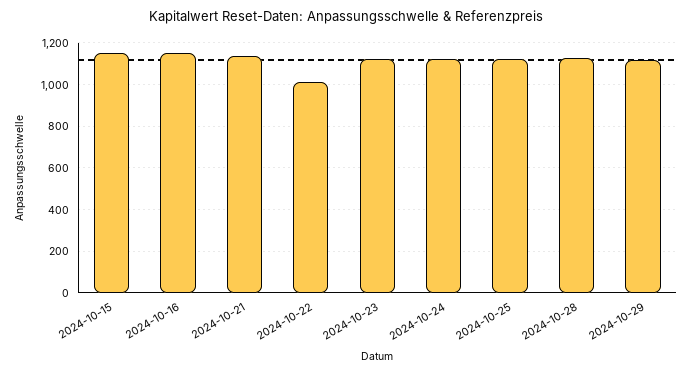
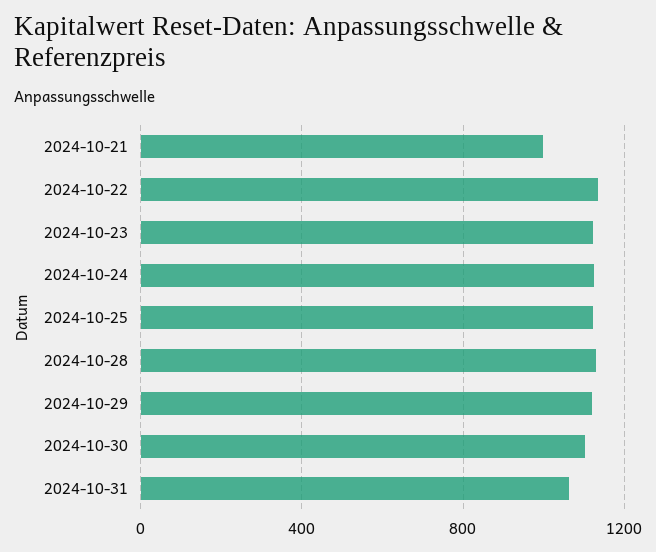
2024-10-15: 1150 -> none
2024-10-16: 1150 -> none
2024-10-21: 1150 -> 1000
2024-10-22: 1000 -> 1150
2024-10-30: none -> 1100
2024-10-31: none -> 1050

